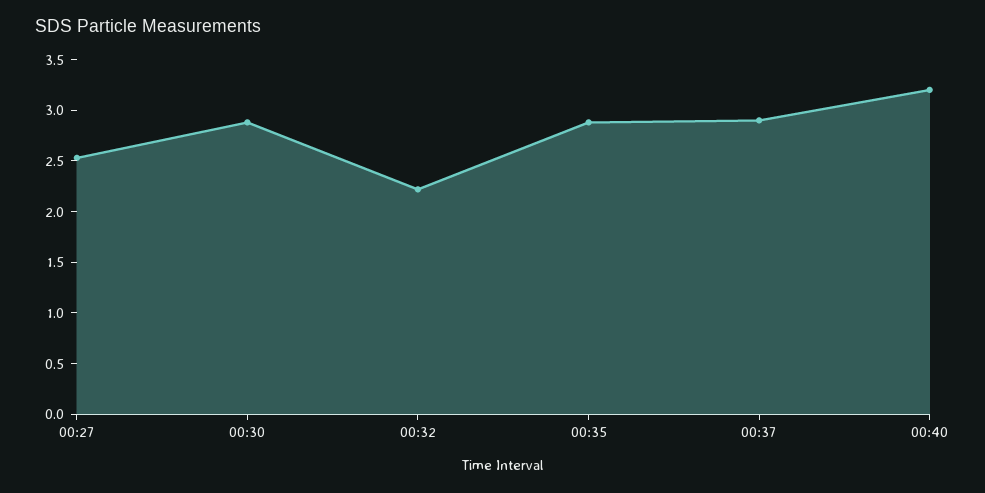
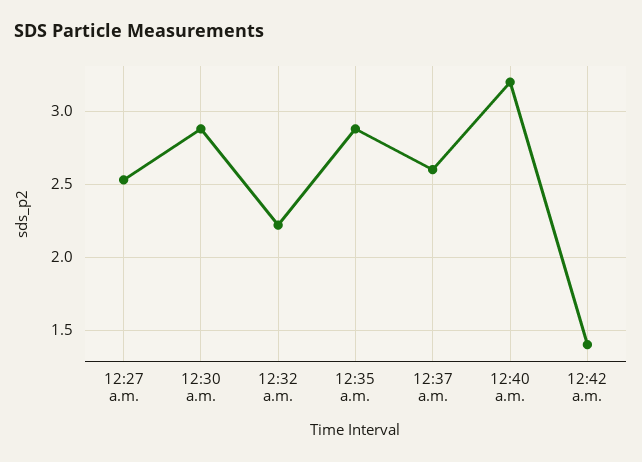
00:37: 2.9 -> 2.6
12:42 a.m.: none -> 1.4

